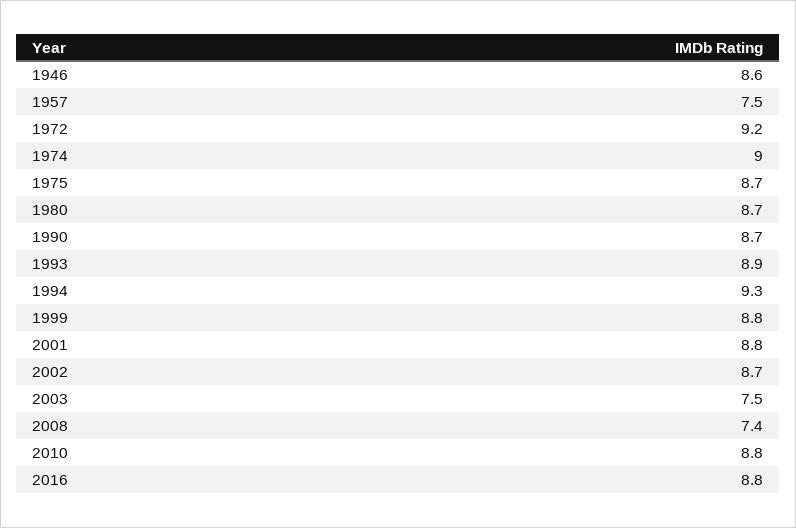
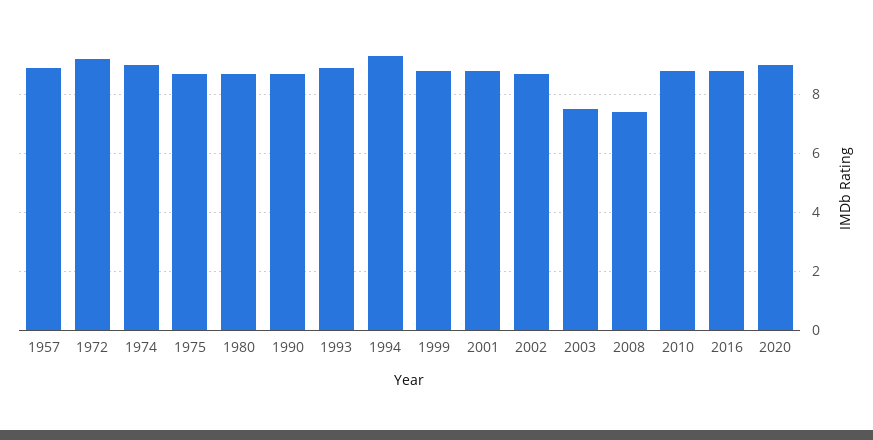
1946: 8.6 -> none
1957: 7.5 -> 9
2020: none -> 9

